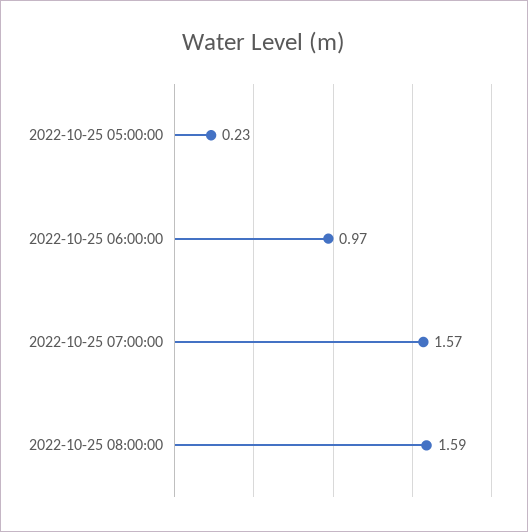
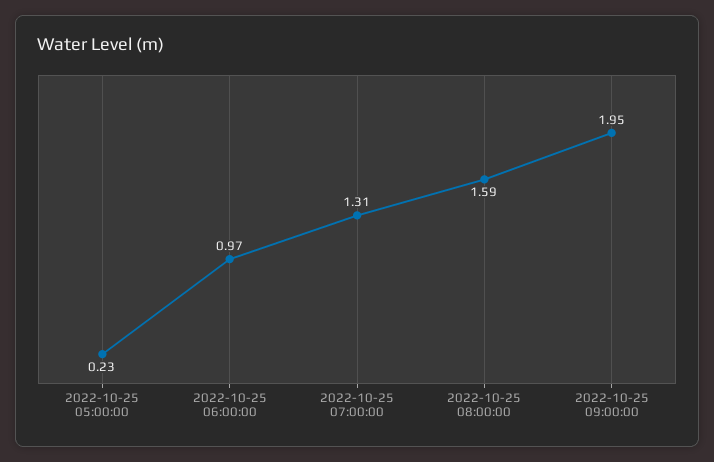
2022-10-25 07:00:00: 1.57 -> 1.31
2022-10-25 09:00:00: none -> 1.95

